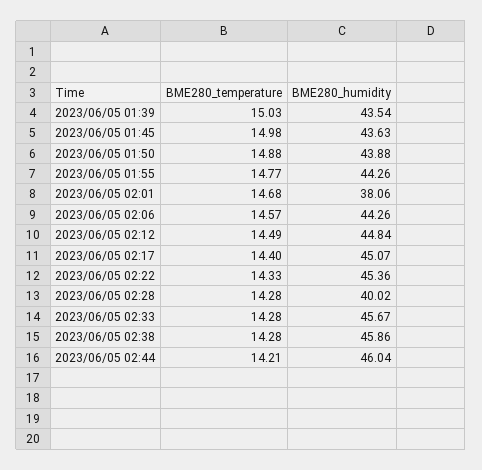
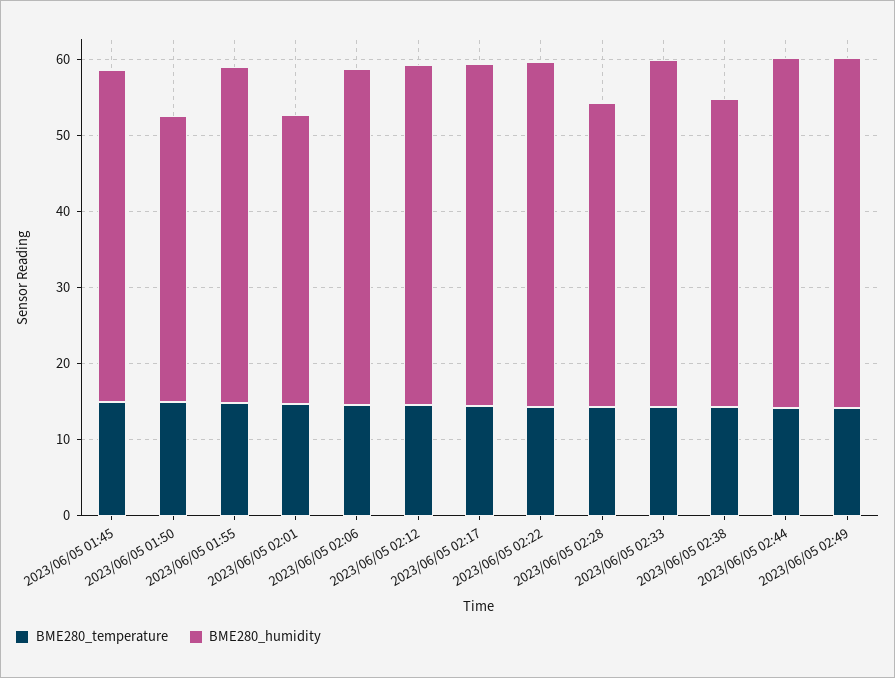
BME280_temperature, 2023/06/05 01:39: 15.03 -> none
BME280_humidity, 2023/06/05 01:39: 43.54 -> none
BME280_humidity, 2023/06/05 01:50: 43.88 -> 38
BME280_humidity, 2023/06/05 02:38: 45.86 -> 40
BME280_temperature, 2023/06/05 02:49: none -> 14
BME280_humidity, 2023/06/05 02:49: none -> 46

